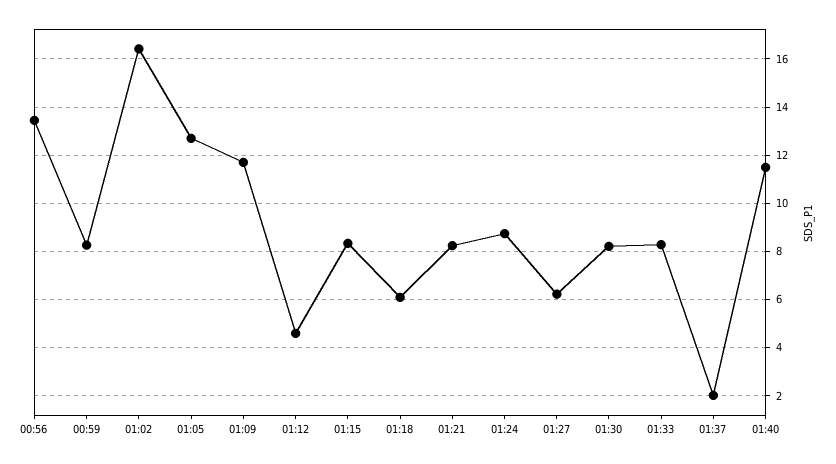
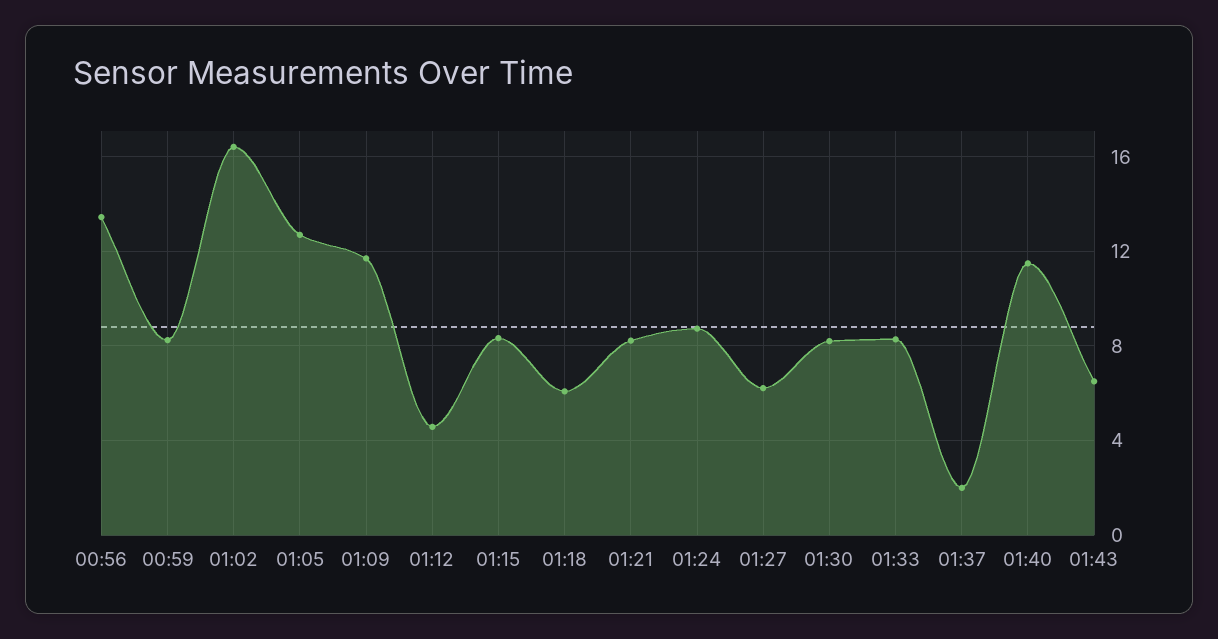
01:43: none -> 6.5

